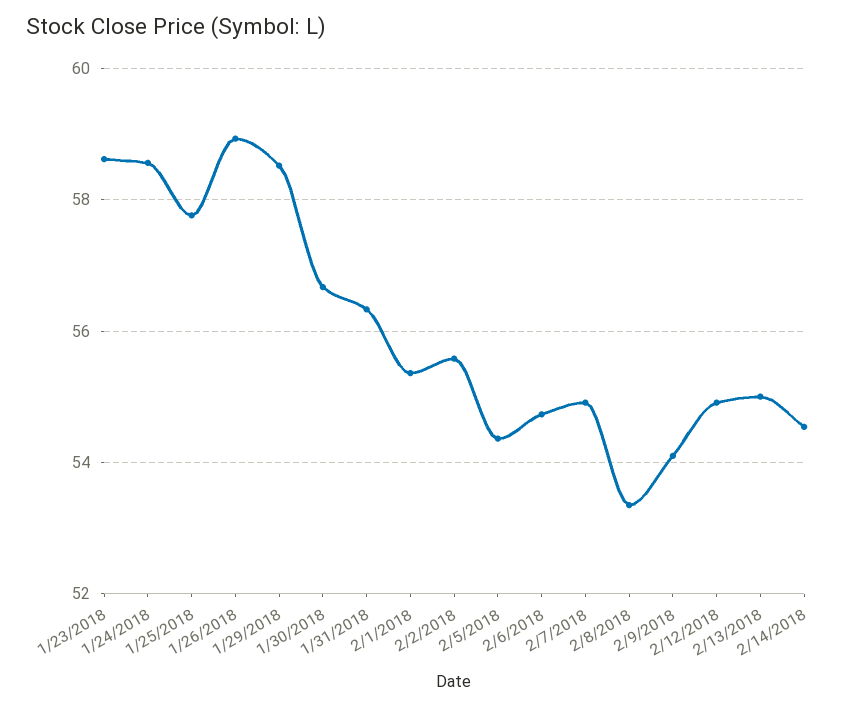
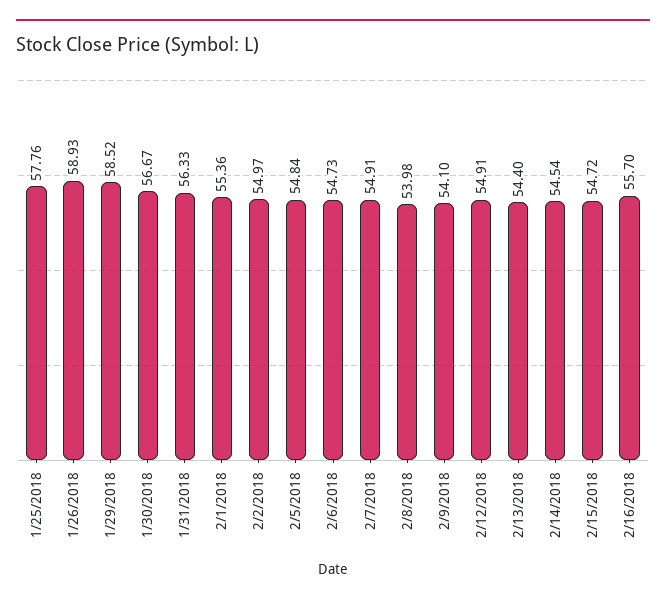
1/23/2018: 58.6 -> none
1/24/2018: 58.6 -> none
2/2/2018: 55.6 -> 54.97
2/5/2018: 54.4 -> 54.84
2/8/2018: 53.4 -> 53.98
2/13/2018: 55 -> 54.4
2/15/2018: none -> 54.72
2/16/2018: none -> 55.7

